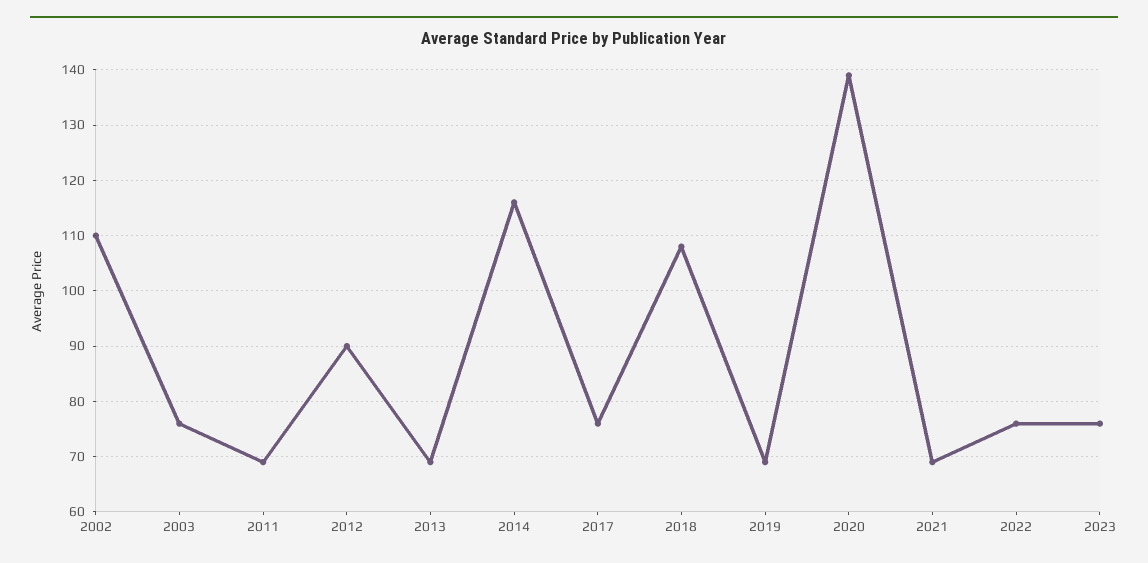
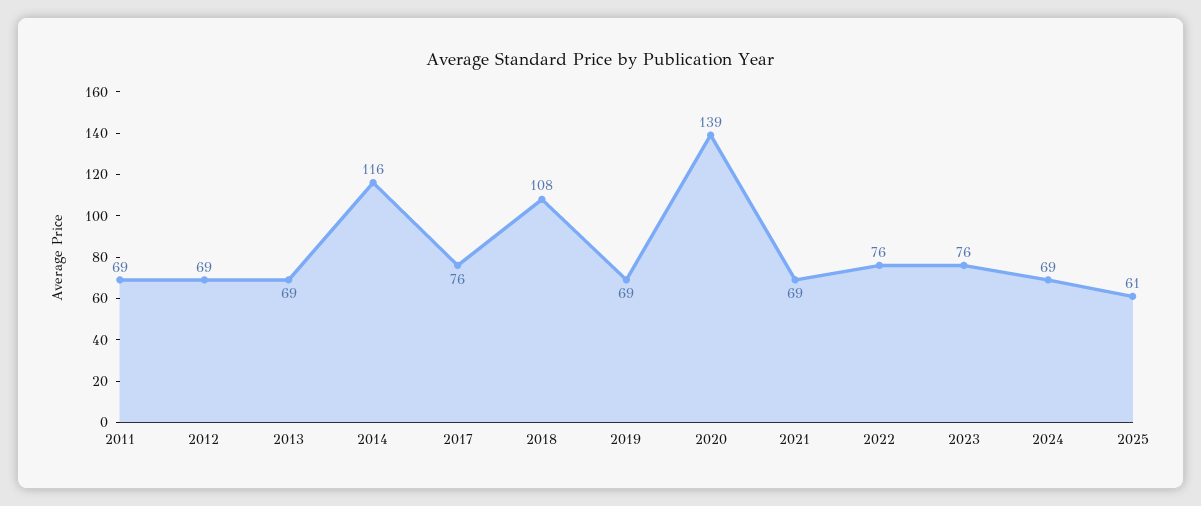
2002: 110 -> none
2003: 75 -> none
2012: 90 -> 69
2024: none -> 69
2025: none -> 61

